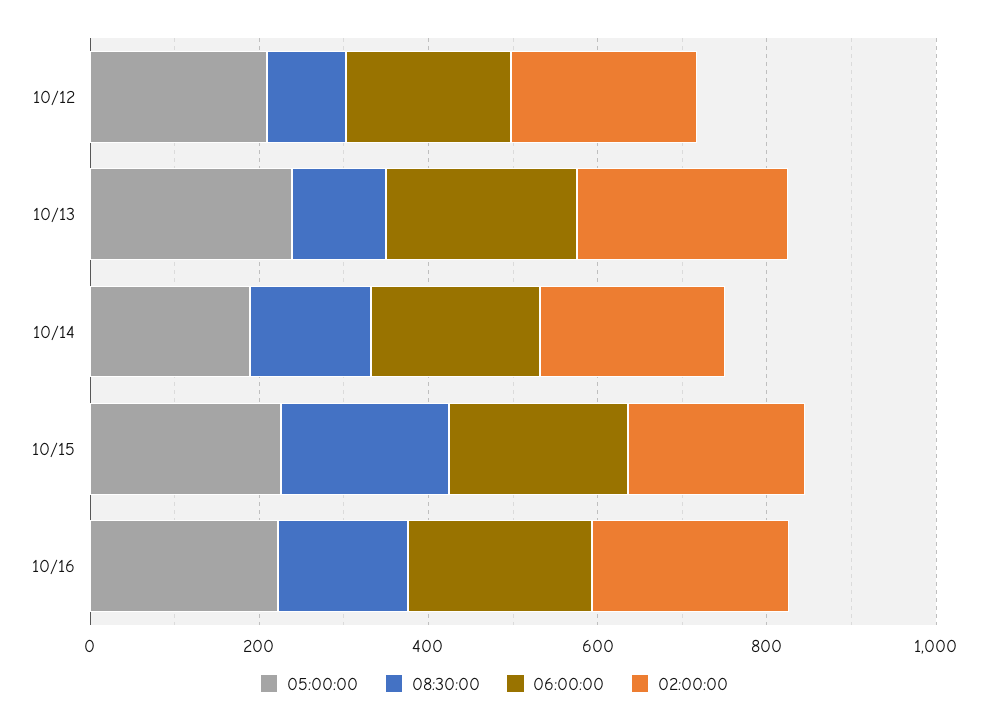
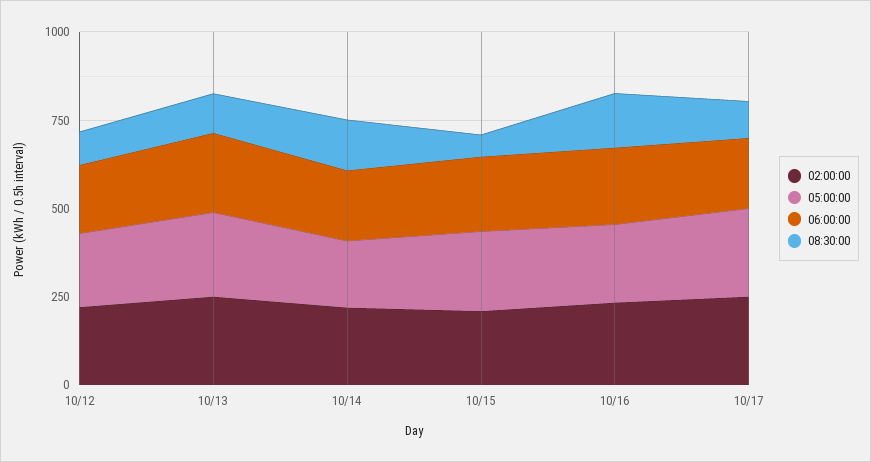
08:30:00, 10/15: 200 -> 50
02:00:00, 10/17: none -> 250
05:00:00, 10/17: none -> 250
06:00:00, 10/17: none -> 200
08:30:00, 10/17: none -> 100

